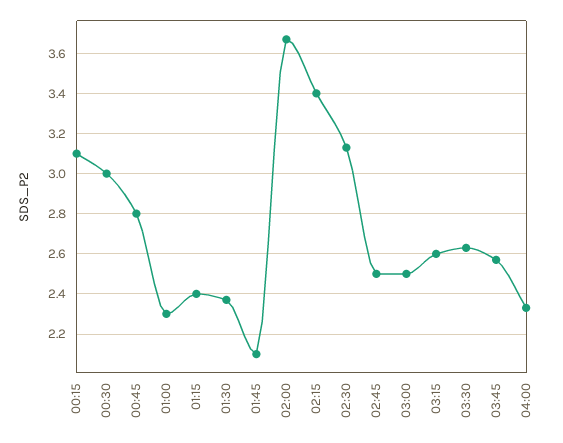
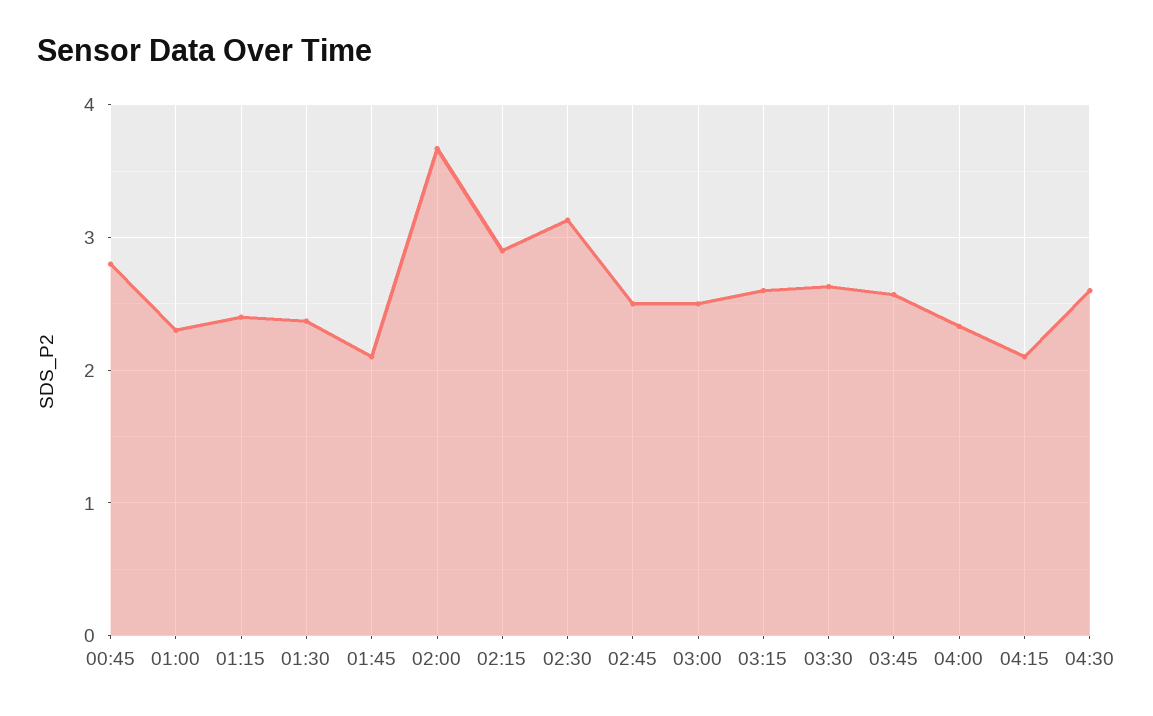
00:15: 3.1 -> none
00:30: 3 -> none
02:15: 3.4 -> 2.9
04:15: none -> 2.1
04:30: none -> 2.6

